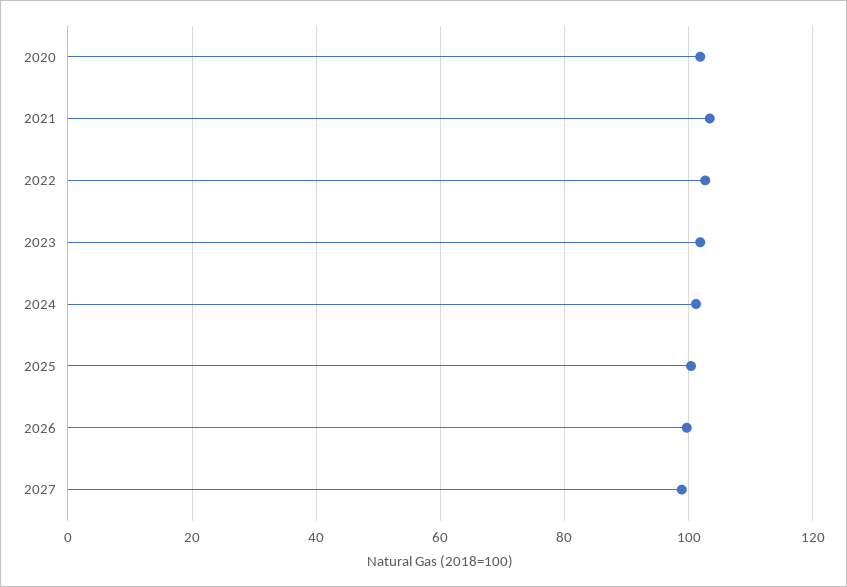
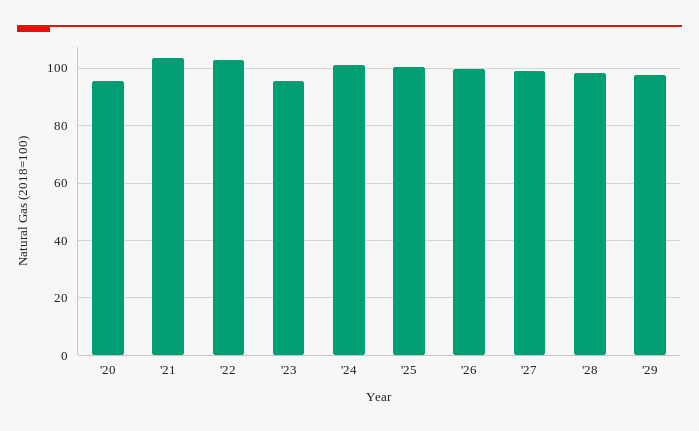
2020: 102 -> 95
2023: 102 -> 95
'28: none -> 97.5
'29: none -> 97.5

